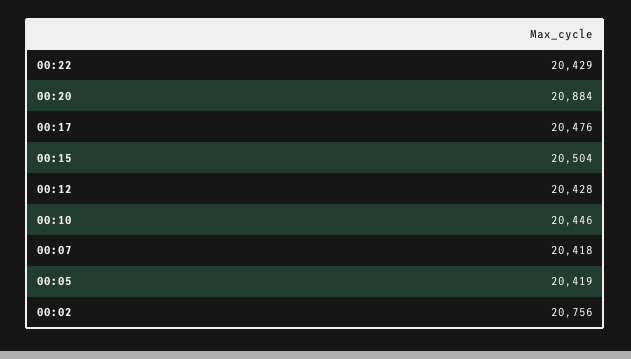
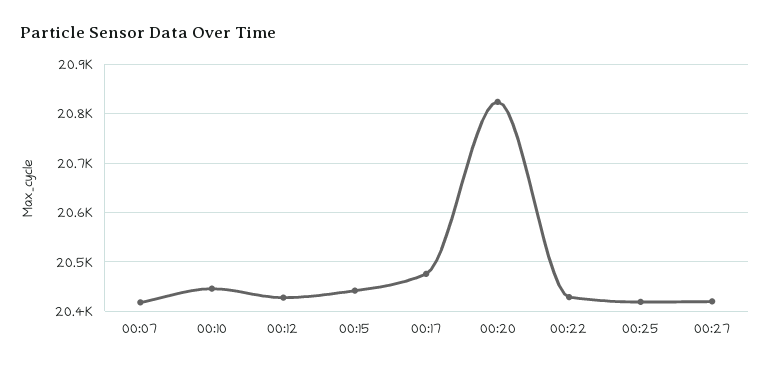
00:20: 20884 -> 20820
00:15: 20504 -> 20440
00:05: 20419 -> none
00:02: 20756 -> none
00:25: none -> 20420
00:27: none -> 20420

